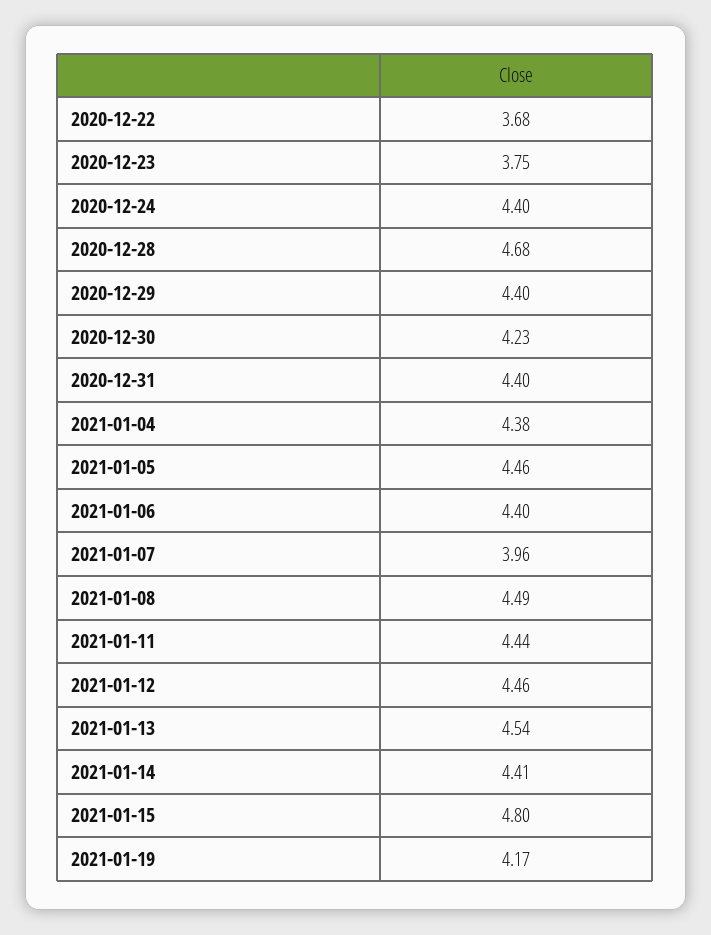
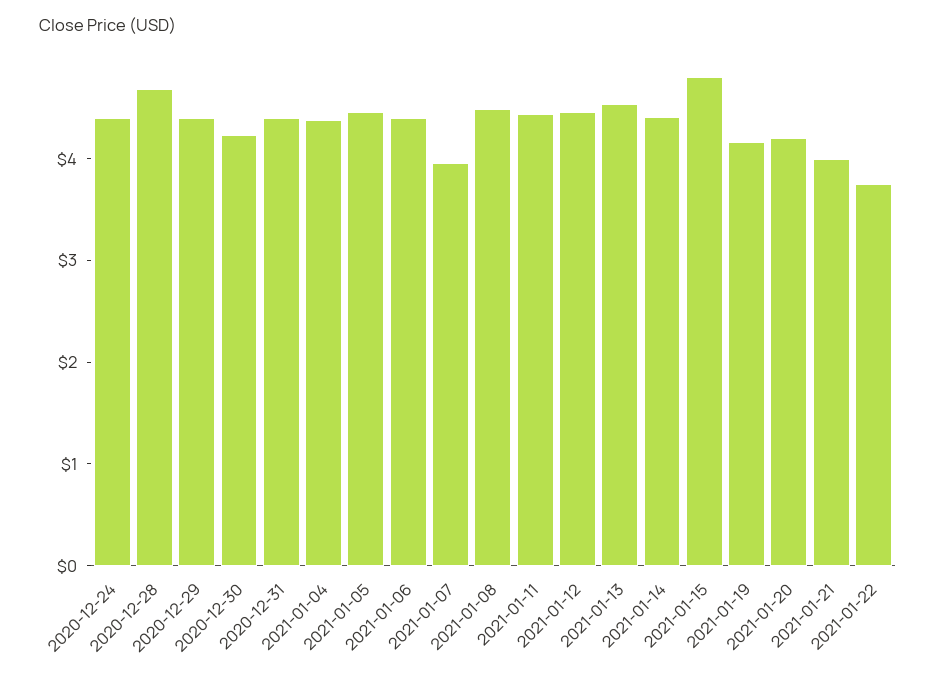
2020-12-22: 3.68 -> none
2020-12-23: 3.75 -> none
2021-01-20: none -> 4.2
2021-01-21: none -> 4
2021-01-22: none -> 3.8

